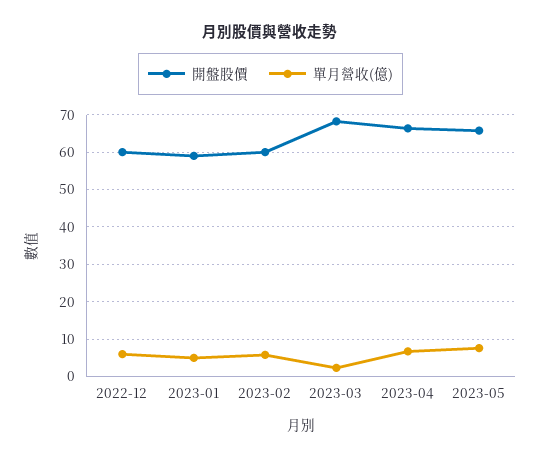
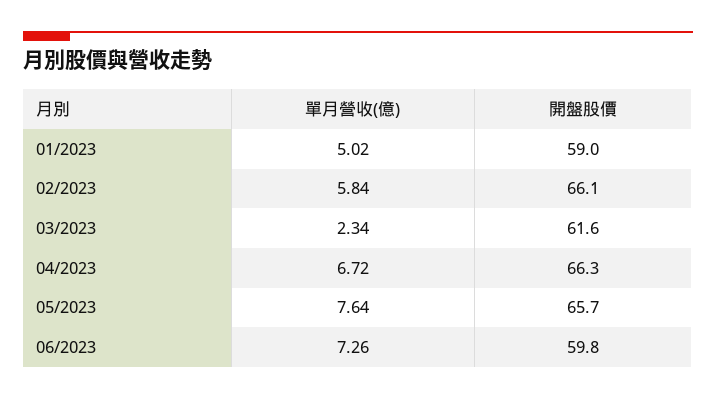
開盤股價, 2022-12: 60 -> none
單月營收(億), 2022-12: 6 -> none
開盤股價, 2023-02: 60 -> 66.1
開盤股價, 2023-03: 68 -> 61.6
單月營收(億), 06/2023: none -> 7.26
開盤股價, 06/2023: none -> 59.8

